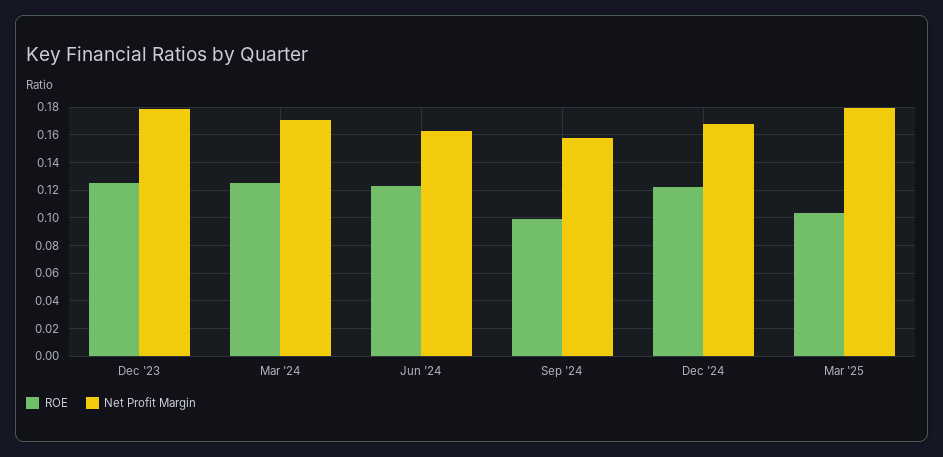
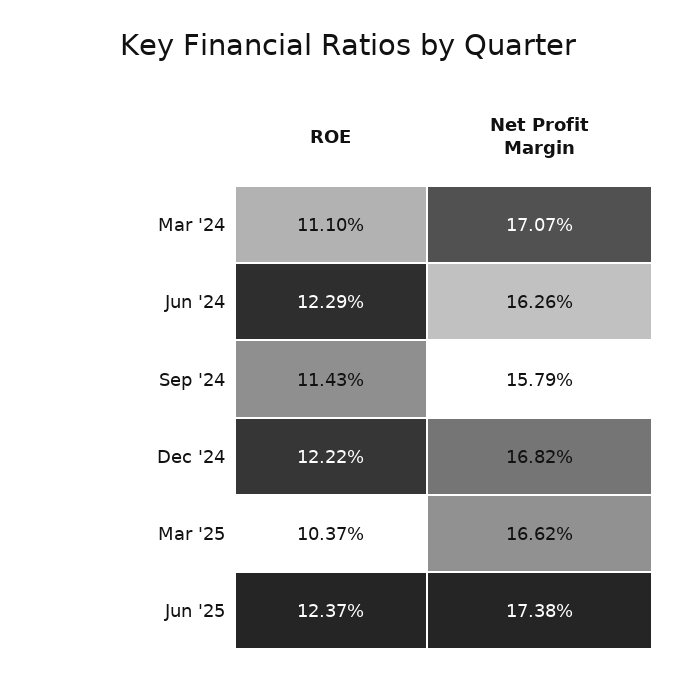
ROE, Dec '23: 0.125 -> none
Net Profit Margin, Dec '23: 0.18 -> none
ROE, Mar '24: 0.125 -> 0.111
ROE, Sep '24: 0.1 -> 0.1143
Net Profit Margin, Mar '25: 0.18 -> 0.1662
ROE, Jun '25: none -> 0.1237
Net Profit Margin, Jun '25: none -> 0.1738

